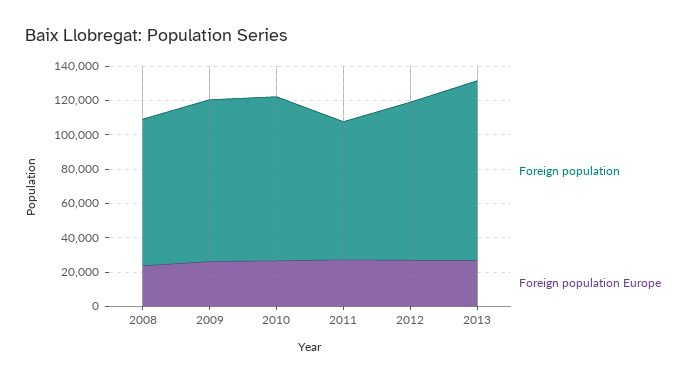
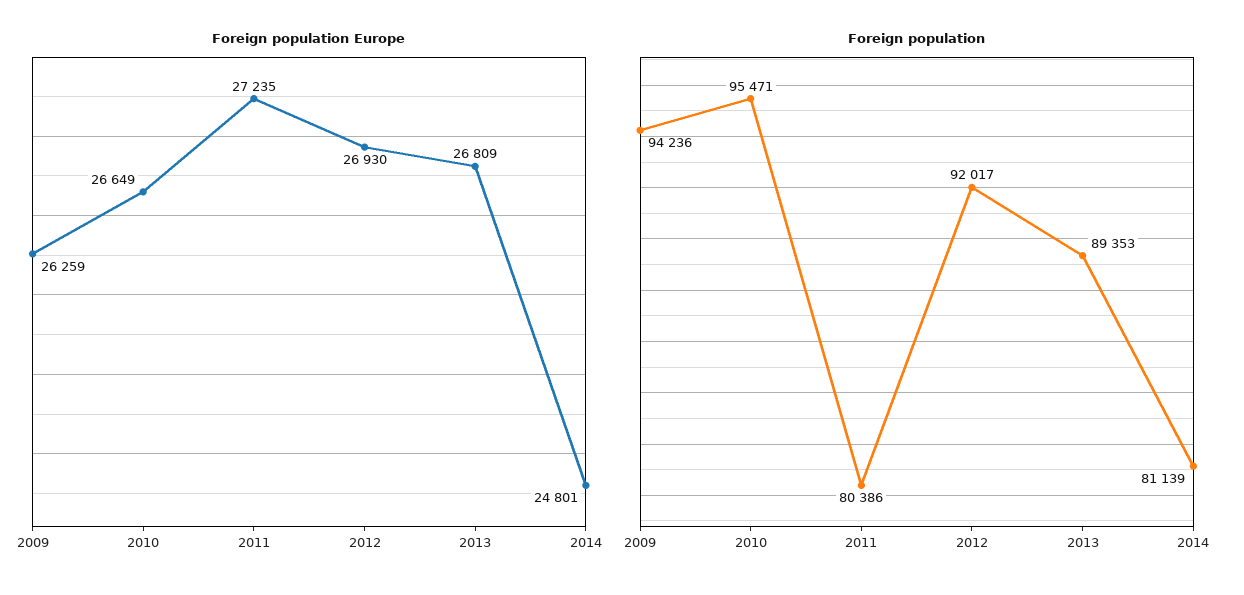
Foreign population, 2008: 85000 -> none
Foreign population Europe, 2008: 25000 -> none
Foreign population, 2013: 105000 -> 89353
Foreign population Europe, 2014: none -> 24801
Foreign population, 2014: none -> 81139

